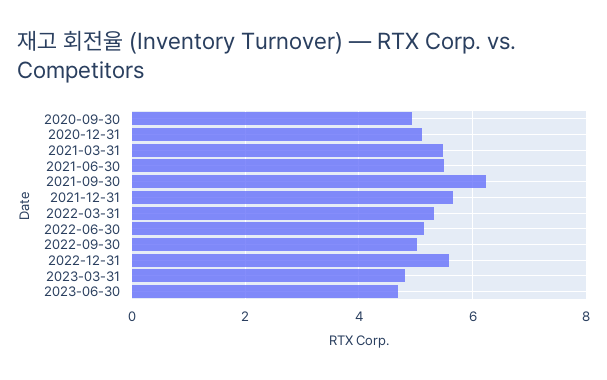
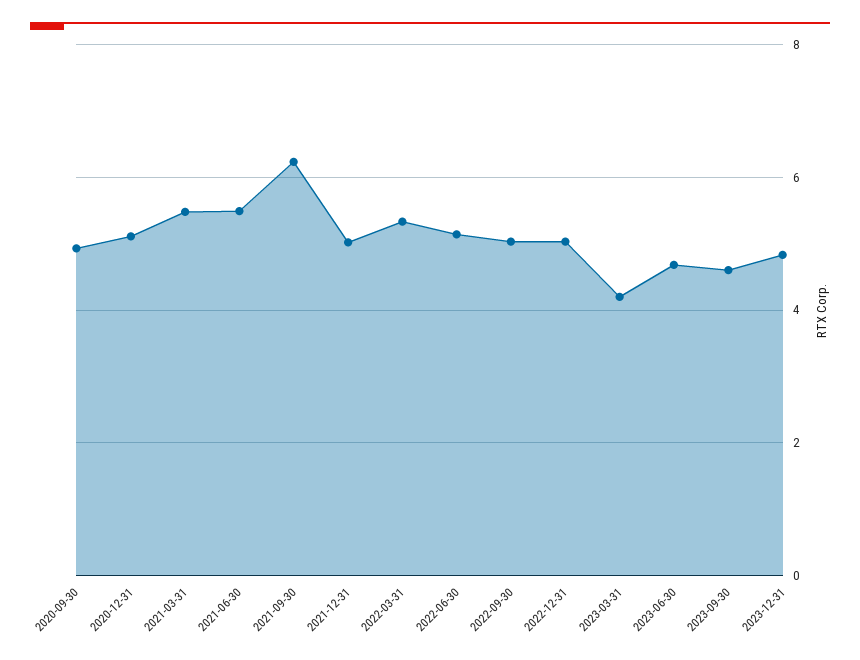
2021-12-31: 5.6 -> 5
2022-12-31: 5.6 -> 5
2023-03-31: 4.8 -> 4.2
2023-09-30: none -> 4.6
2023-12-31: none -> 4.8

